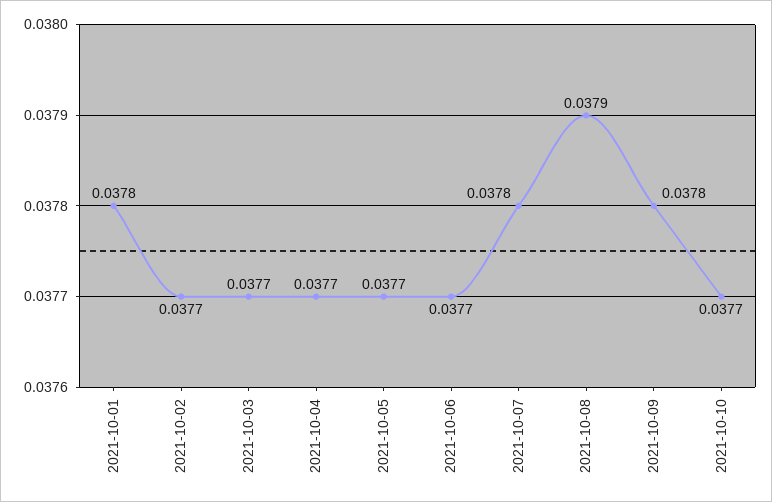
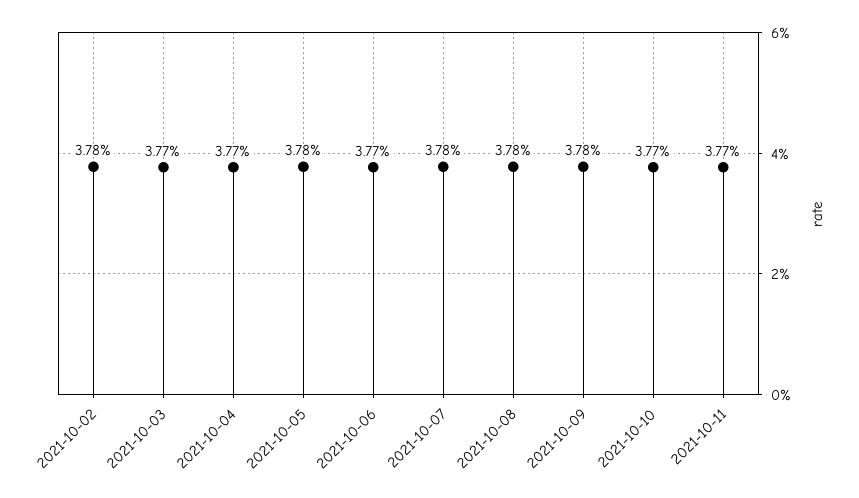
2021-10-01: 0.0378 -> none
2021-10-02: 0.0377 -> 0.0378
2021-10-05: 0.0377 -> 0.0378
2021-10-08: 0.0379 -> 0.0378
2021-10-11: none -> 0.0377

